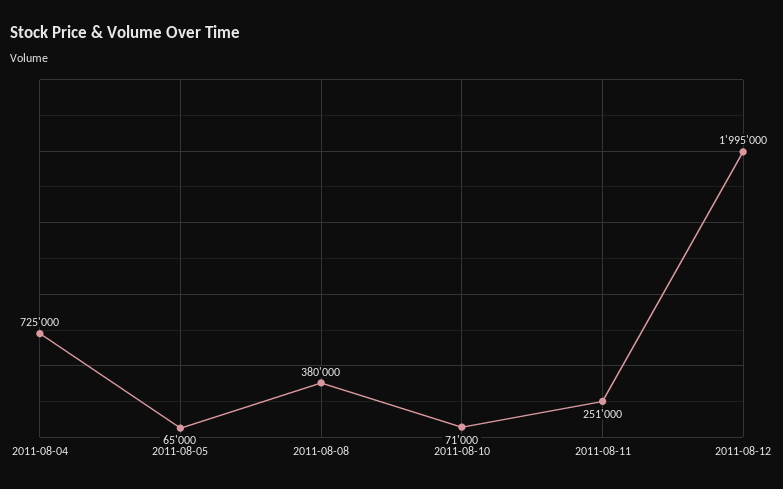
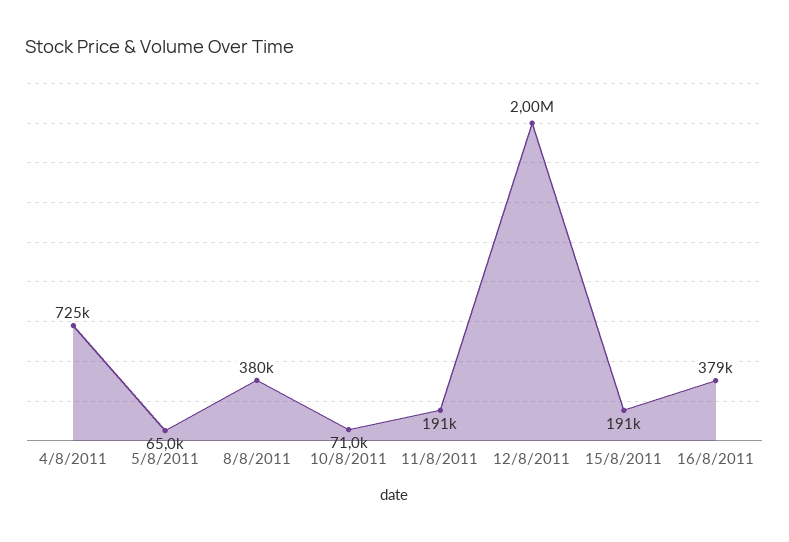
2011-08-11: 251000 -> 191000
15/8/2011: none -> 191000
16/8/2011: none -> 379000

